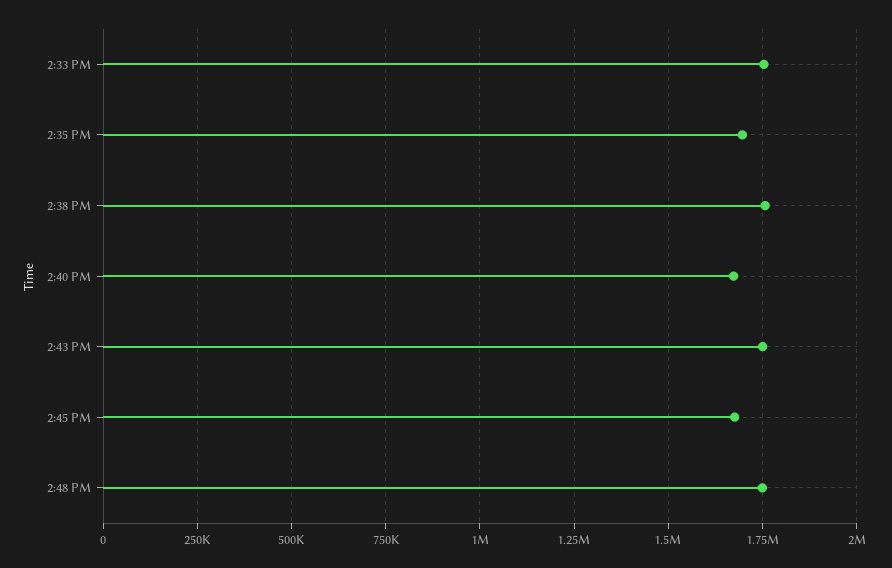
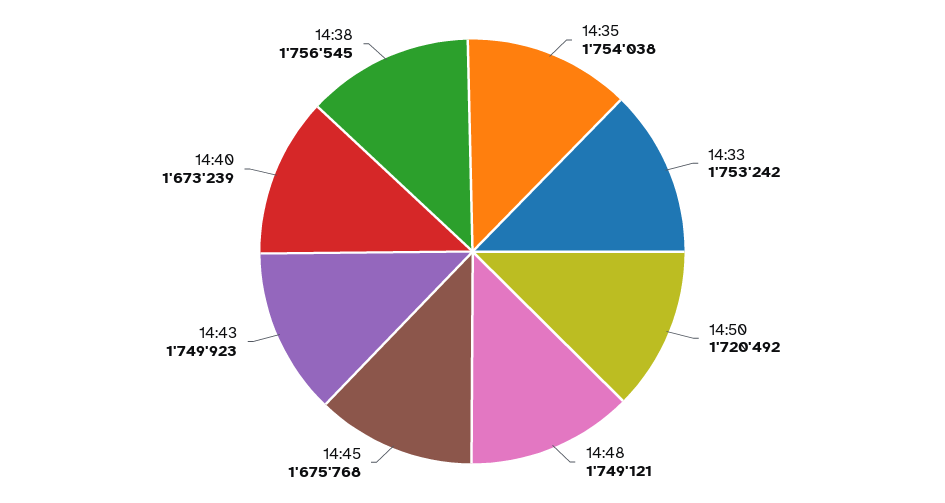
2:35 PM: 1700000 -> 1754038
14:50: none -> 1720492

